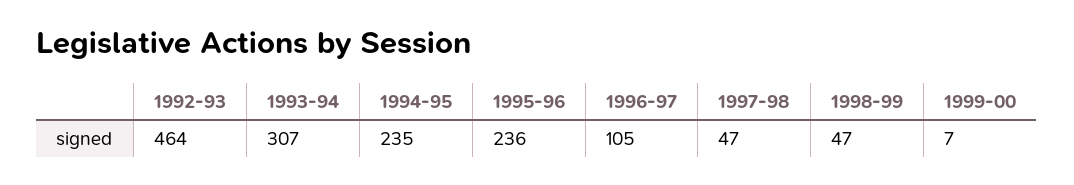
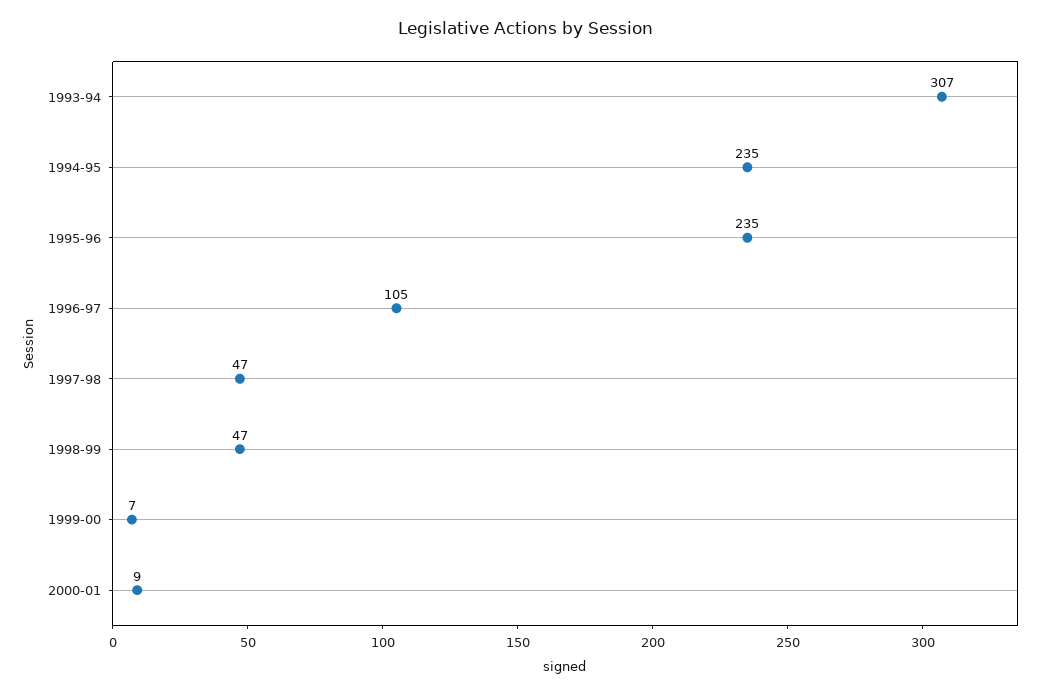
1992-93: 464 -> none
1995-96: 236 -> 235
2000-01: none -> 9

